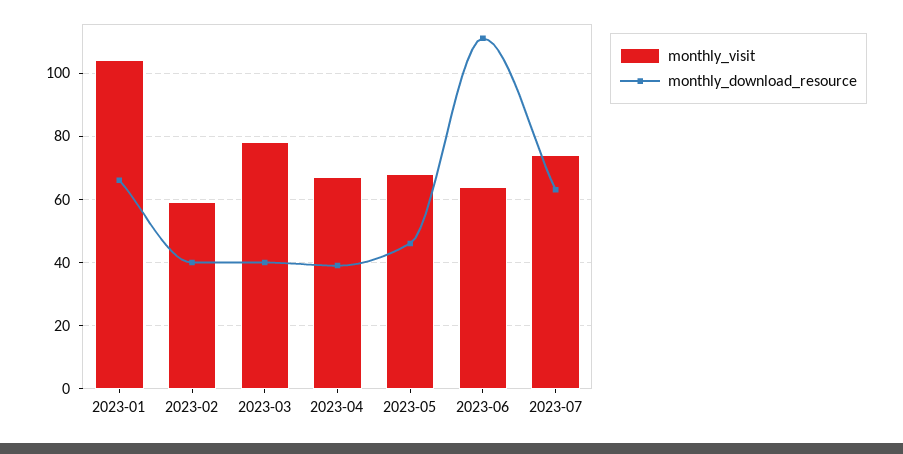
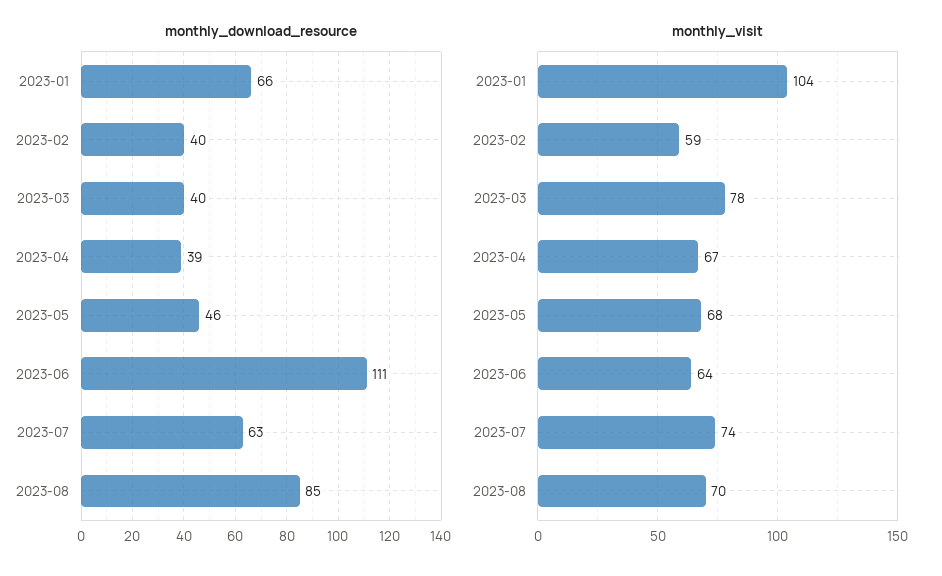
monthly_download_resource, 2023-08: none -> 85
monthly_visit, 2023-08: none -> 70

